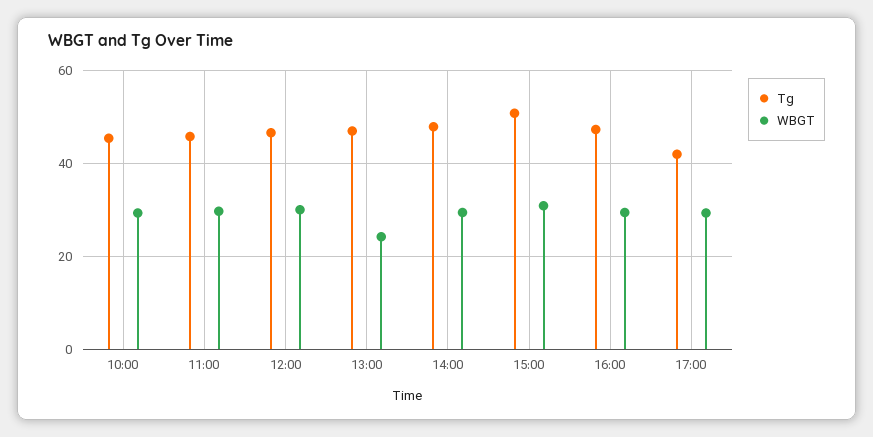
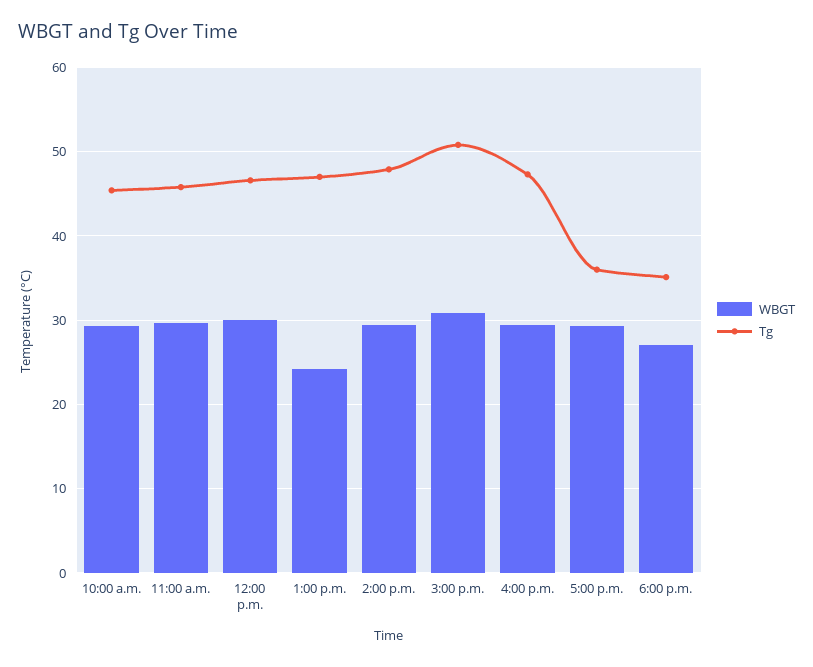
Tg, 17:00: 42 -> 36
WBGT, 6:00 p.m.: none -> 27
Tg, 6:00 p.m.: none -> 35

